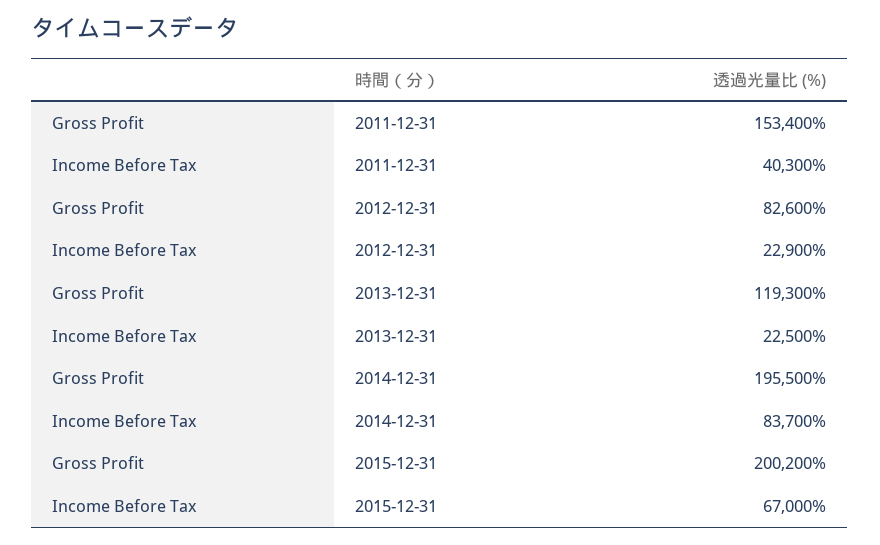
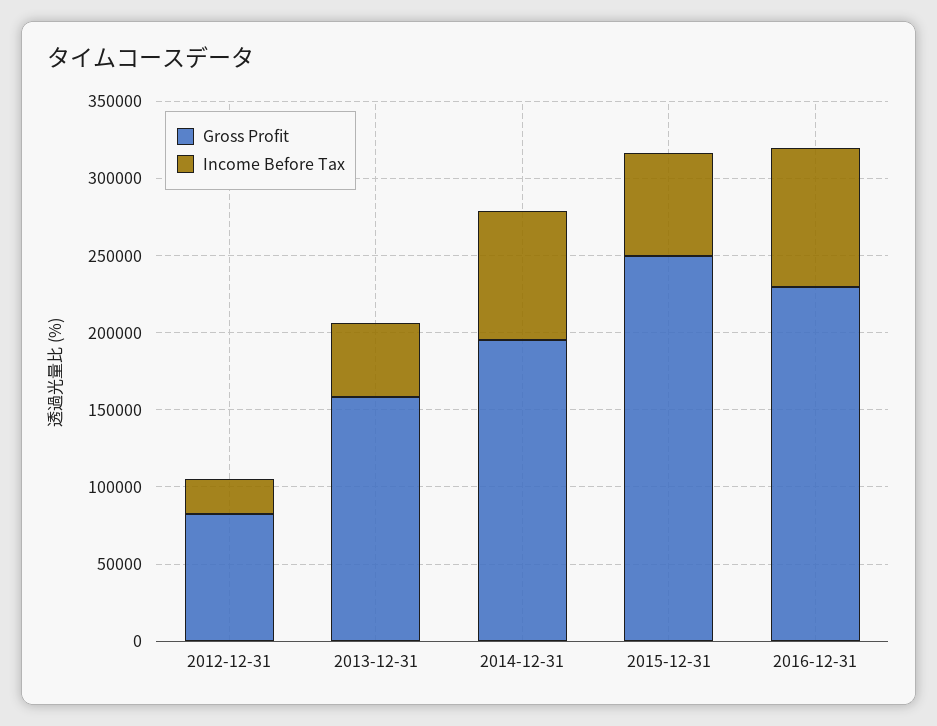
Gross Profit, 2011-12-31: 153400 -> none
Income Before Tax, 2011-12-31: 40300 -> none
Gross Profit, 2013-12-31: 119300 -> 160000
Income Before Tax, 2013-12-31: 22500 -> 50000
Gross Profit, 2015-12-31: 200200 -> 250000
Gross Profit, 2016-12-31: none -> 230000
Income Before Tax, 2016-12-31: none -> 90000

